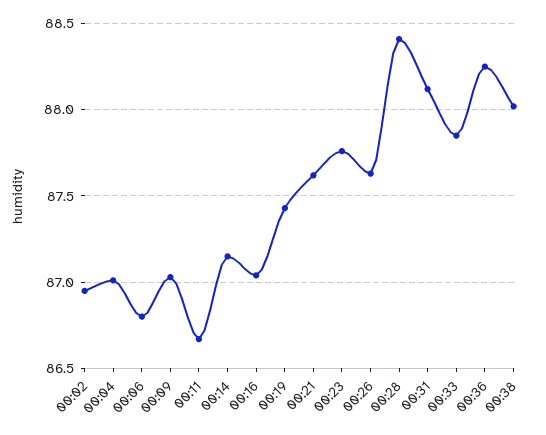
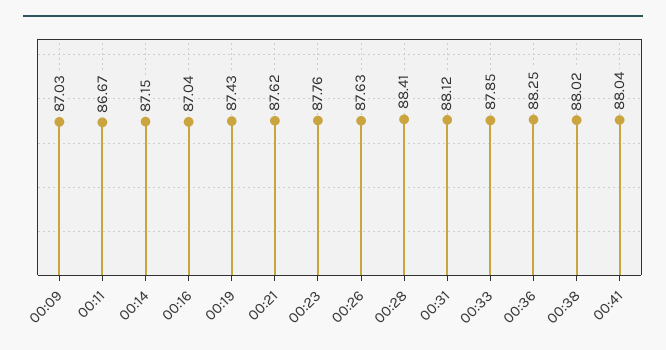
00:02: 86.95 -> none
00:04: 87 -> none
00:06: 86.8 -> none
00:41: none -> 88.04

